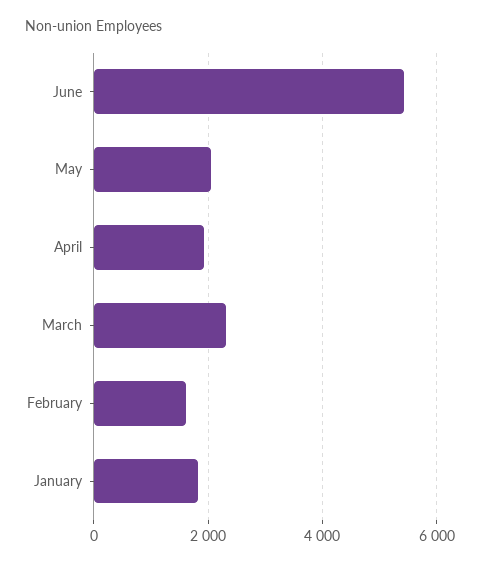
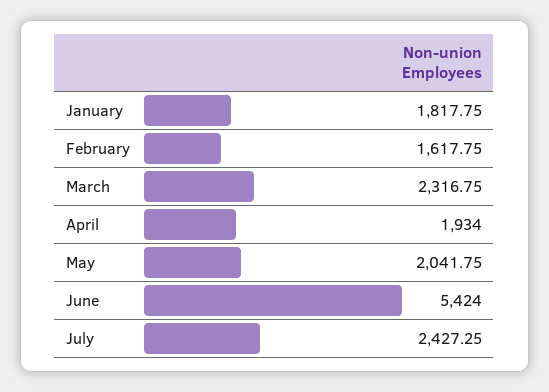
July: none -> 2427.25

